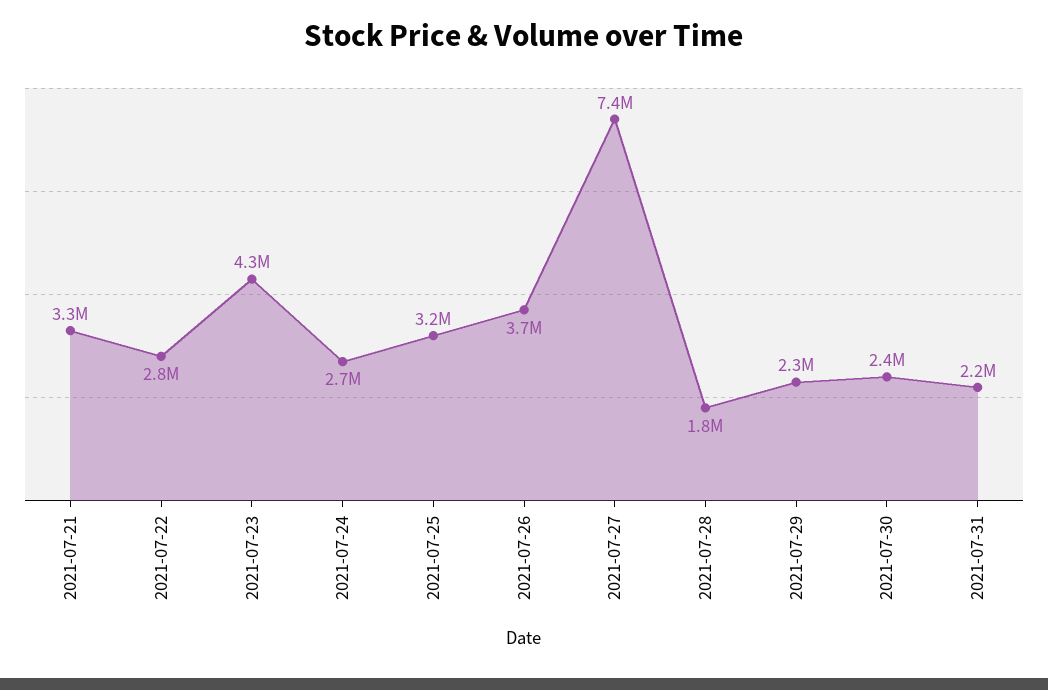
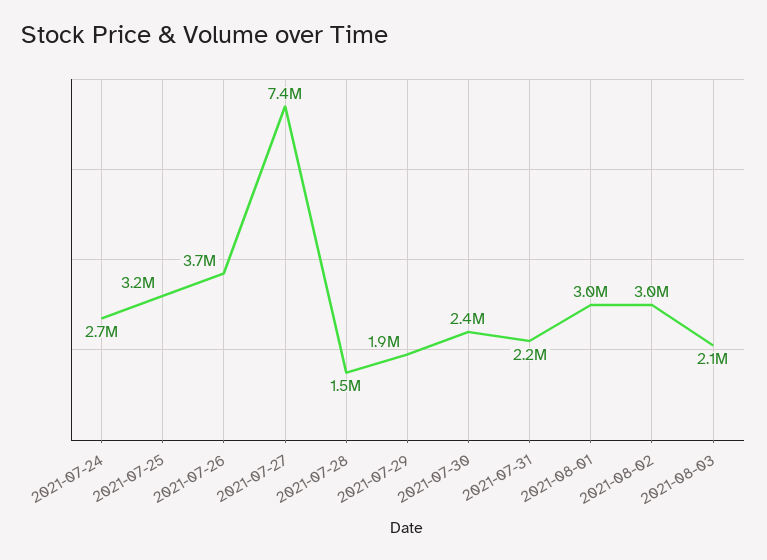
2021-07-21: 3300000 -> none
2021-07-22: 2800000 -> none
2021-07-23: 4300000 -> none
2021-07-28: 1800000 -> 1500000
2021-07-29: 2300000 -> 1900000
2021-08-01: none -> 3000000
2021-08-02: none -> 3000000
2021-08-03: none -> 2100000

